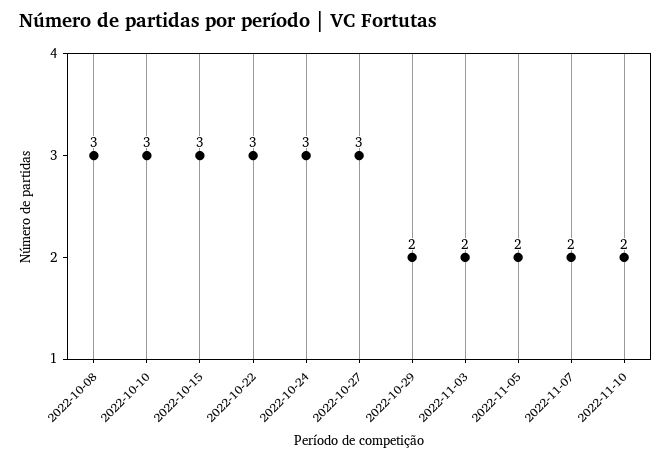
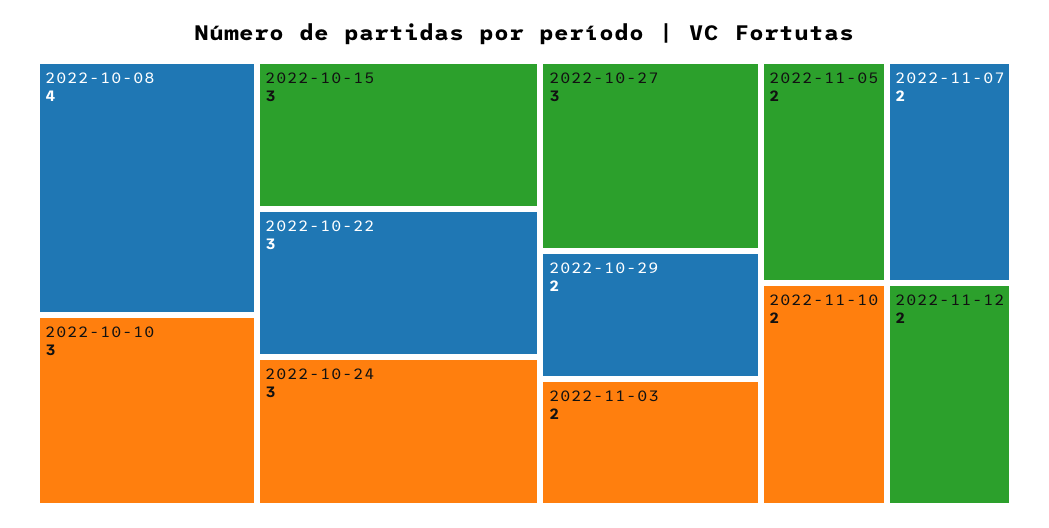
2022-10-08: 3 -> 4
2022-11-12: none -> 2

